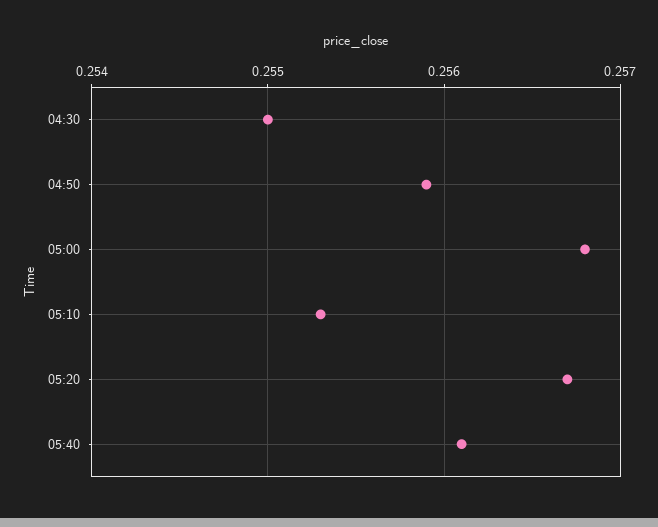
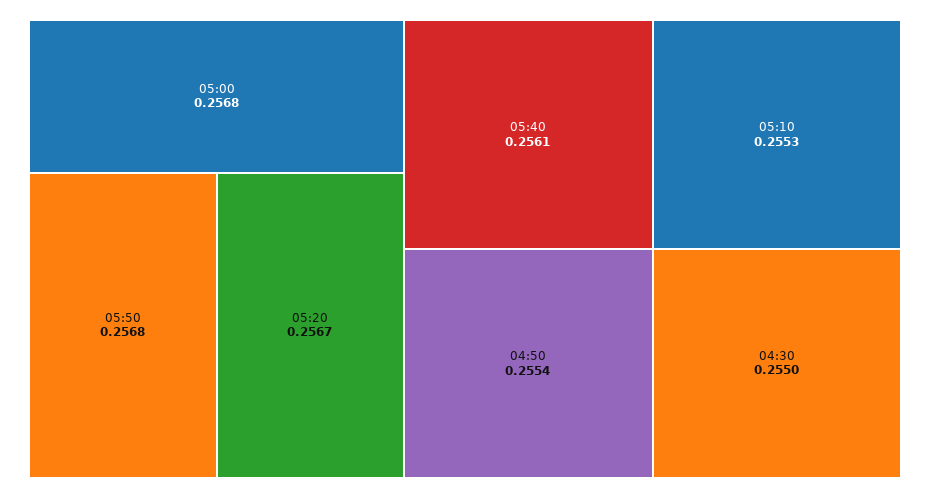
04:50: 0.2559 -> 0.2554
05:50: none -> 0.2568

